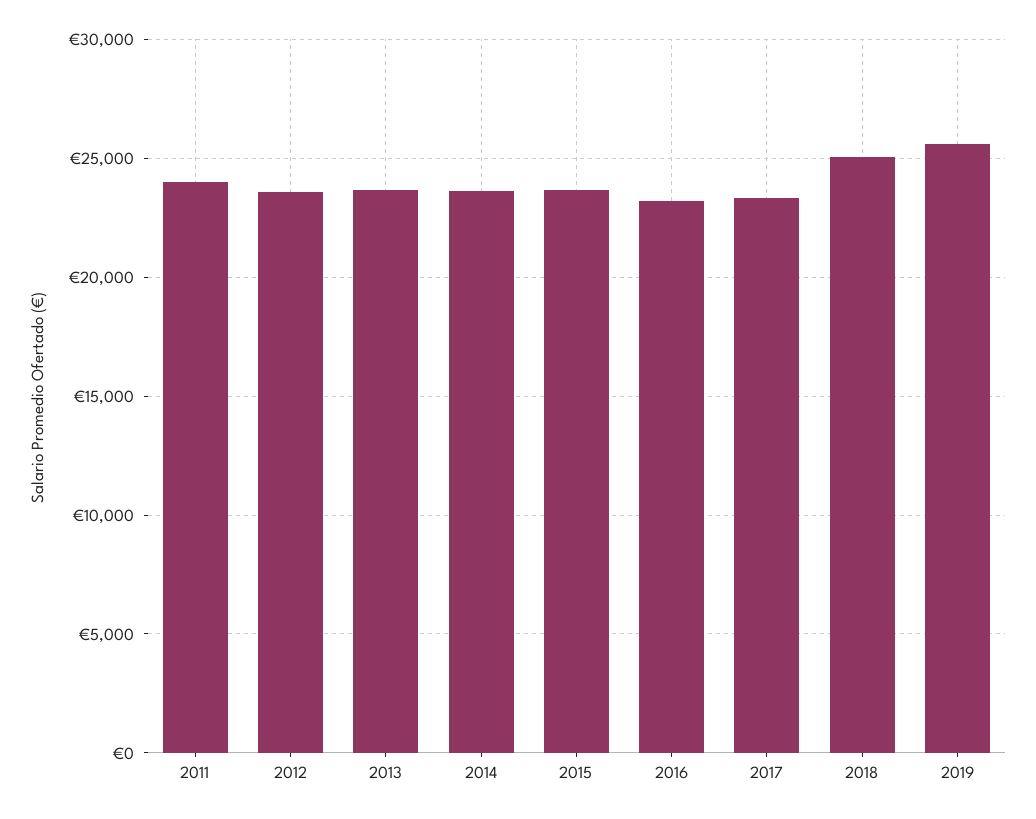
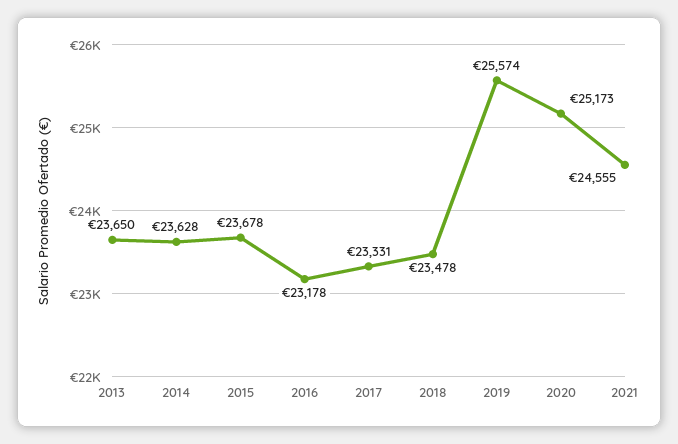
2011: 24000 -> none
2012: 23500 -> none
2018: 25000 -> 23478
2020: none -> 25173
2021: none -> 24555

